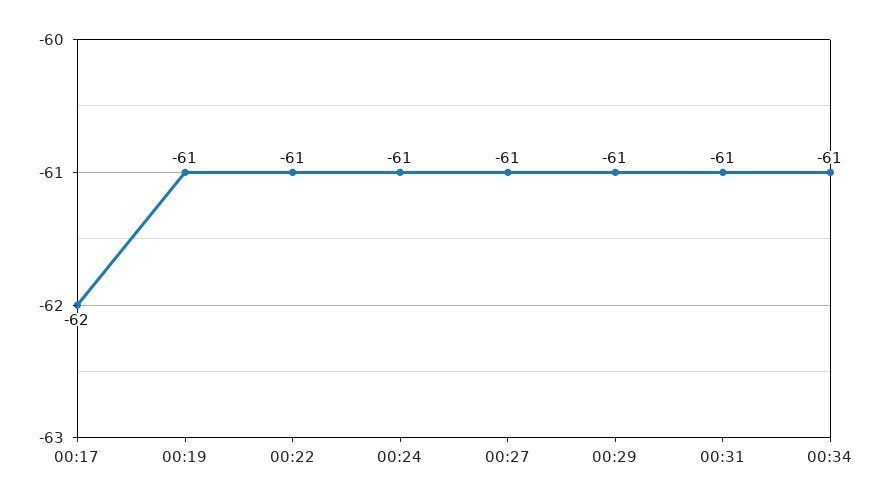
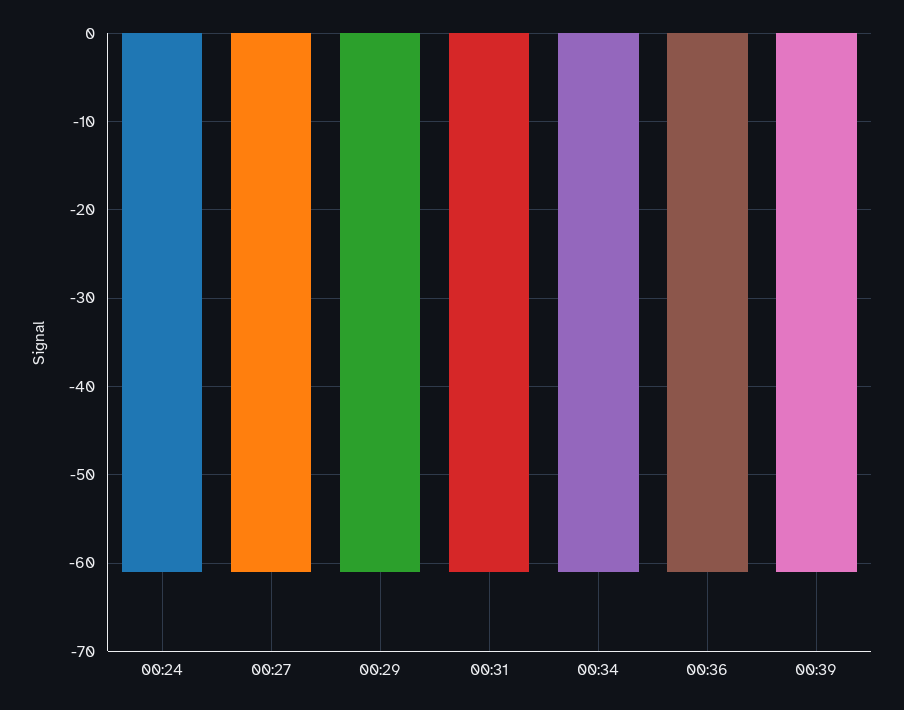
00:17: -62 -> none
00:19: -61 -> none
00:22: -61 -> none
00:36: none -> -61
00:39: none -> -61

